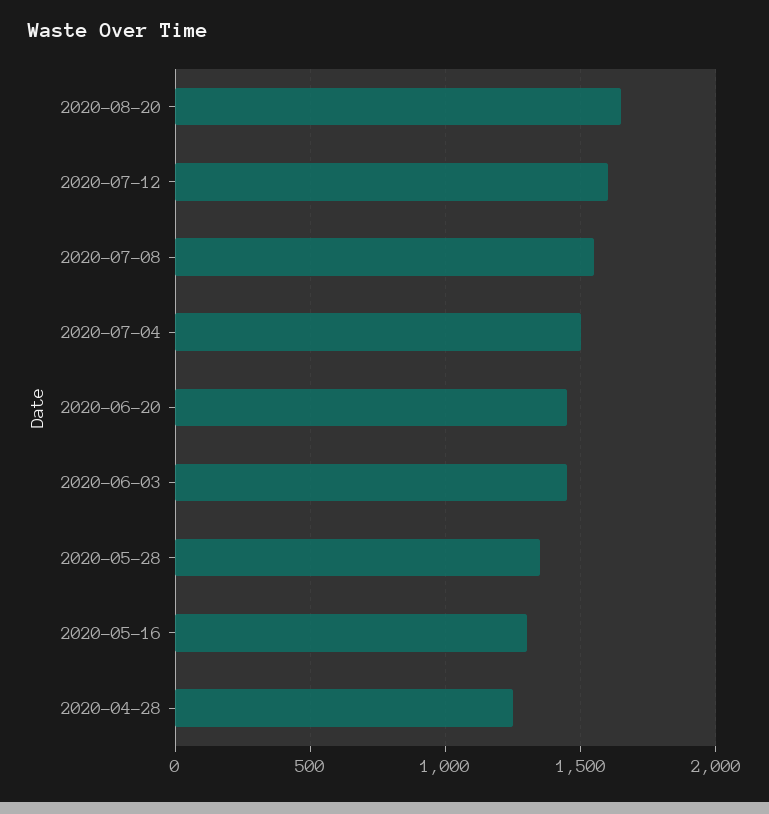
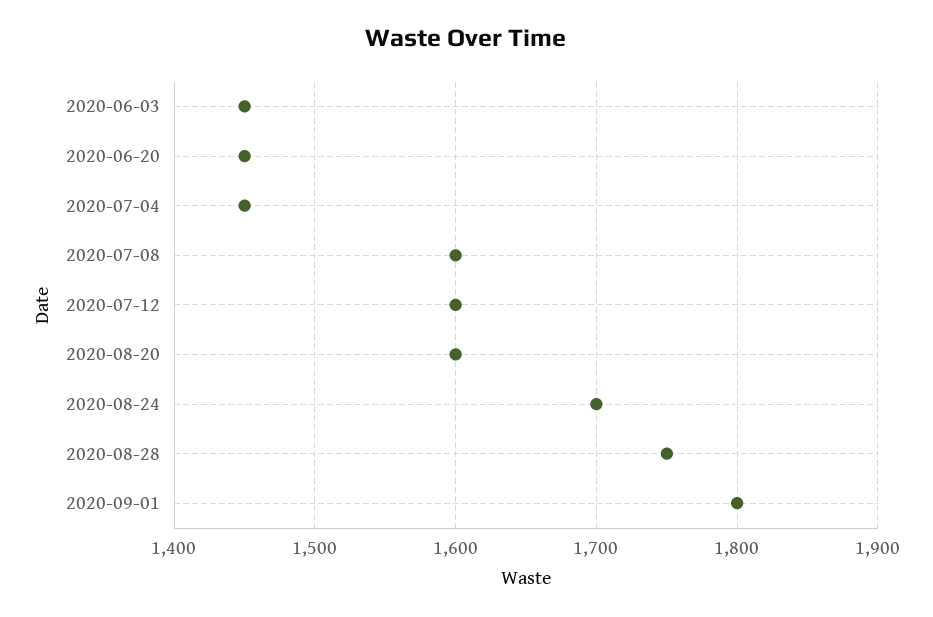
2020-08-20: 1650 -> 1600
2020-07-08: 1550 -> 1600
2020-07-04: 1500 -> 1450
2020-05-28: 1350 -> none
2020-05-16: 1300 -> none
2020-04-28: 1250 -> none
2020-08-24: none -> 1700
2020-08-28: none -> 1750
2020-09-01: none -> 1800

